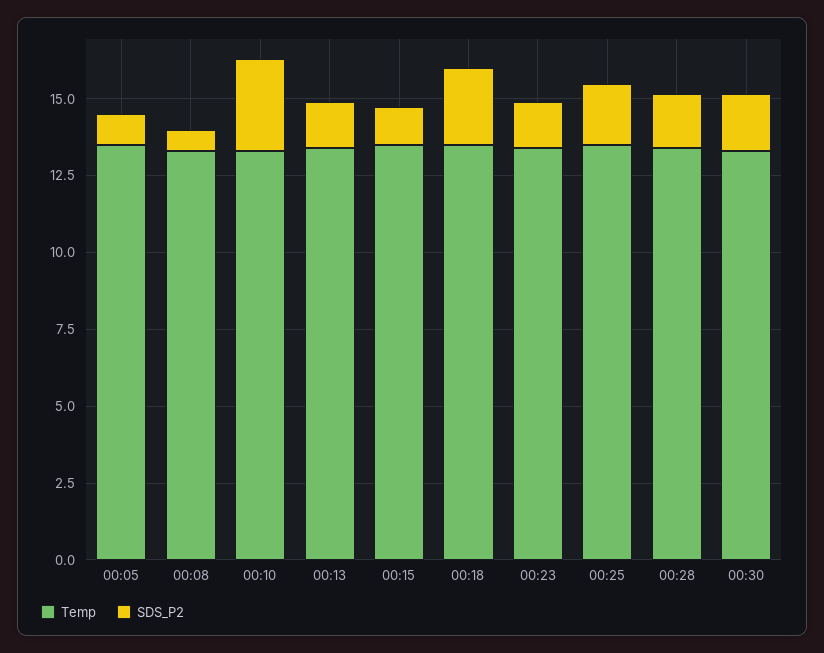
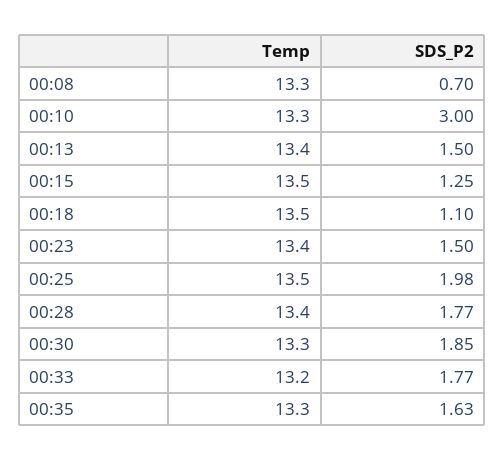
Temp, 00:05: 13.5 -> none
SDS_P2, 00:05: 1 -> none
SDS_P2, 00:18: 2.5 -> 1.1
Temp, 00:33: none -> 13.2
SDS_P2, 00:33: none -> 1.77
Temp, 00:35: none -> 13.3
SDS_P2, 00:35: none -> 1.63

